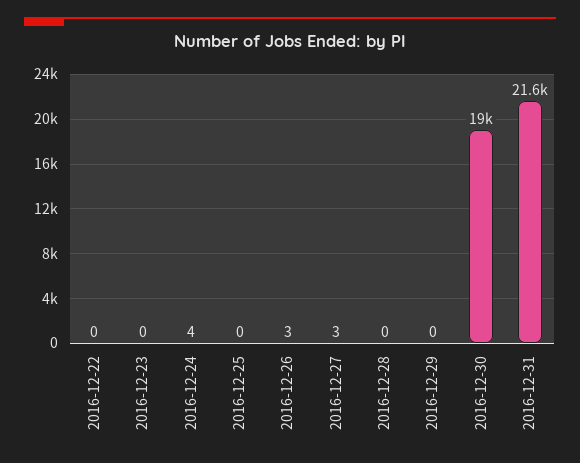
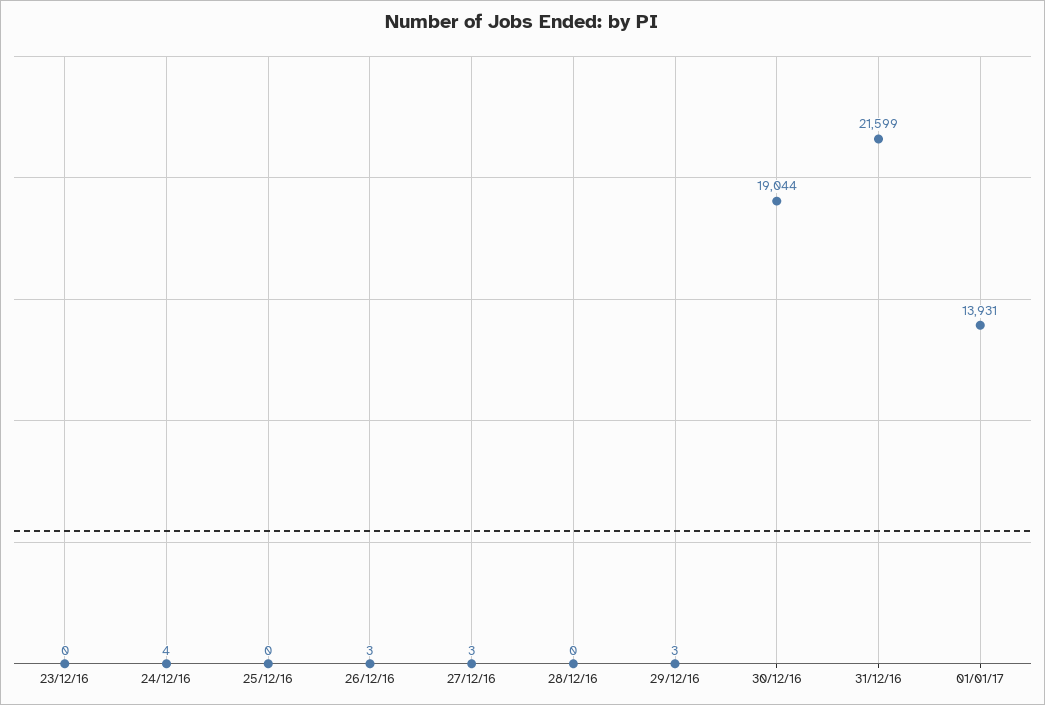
2016-12-22: 0 -> none
2016-12-29: 0 -> 3
01/01/17: none -> 13931

